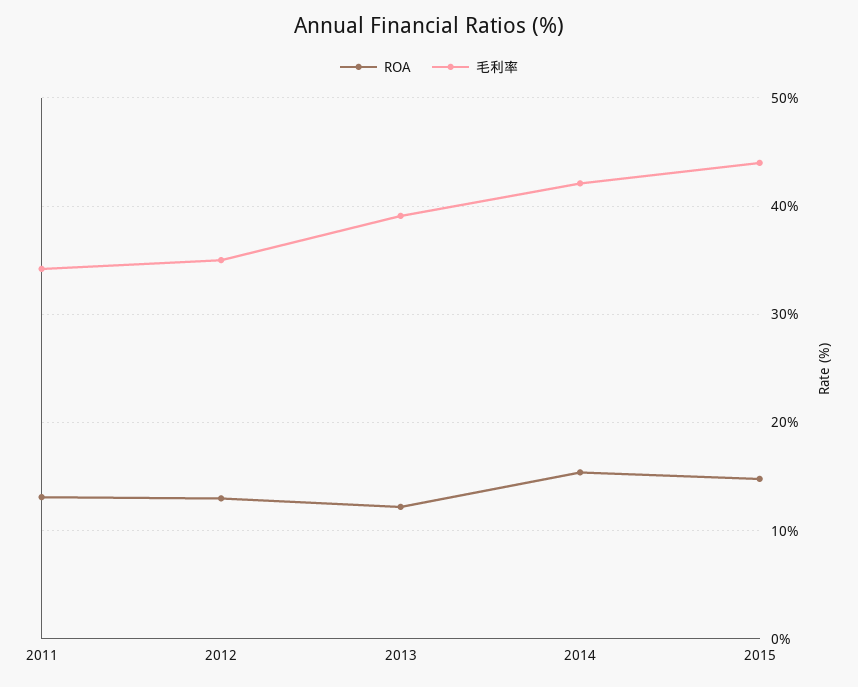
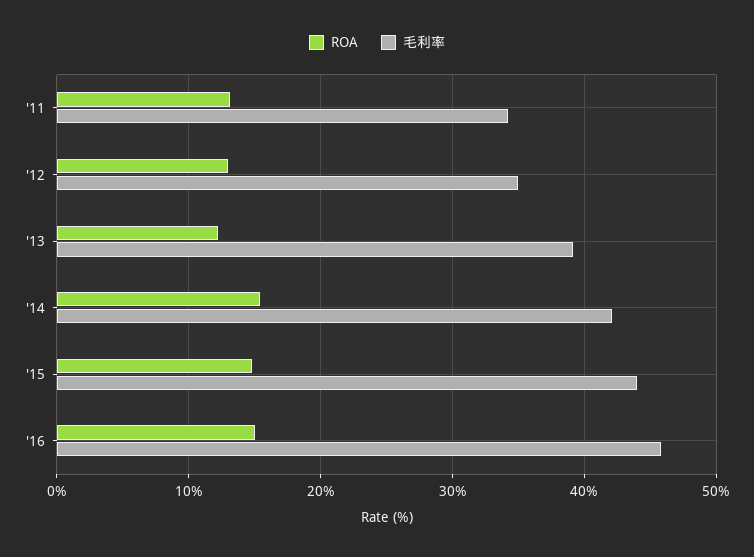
ROA, '16: none -> 15
毛利率, '16: none -> 46

